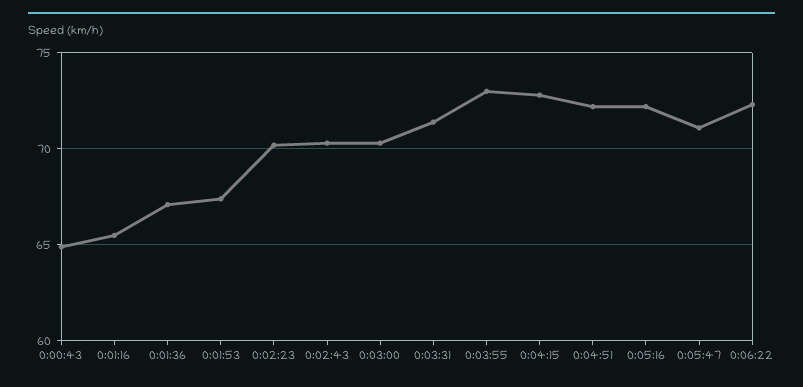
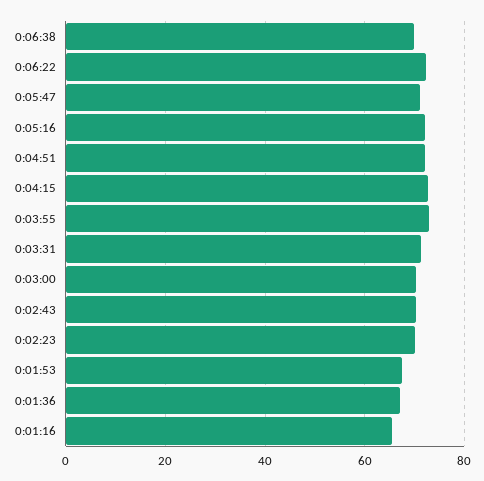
0:00:43: 65 -> none
0:06:38: none -> 70

